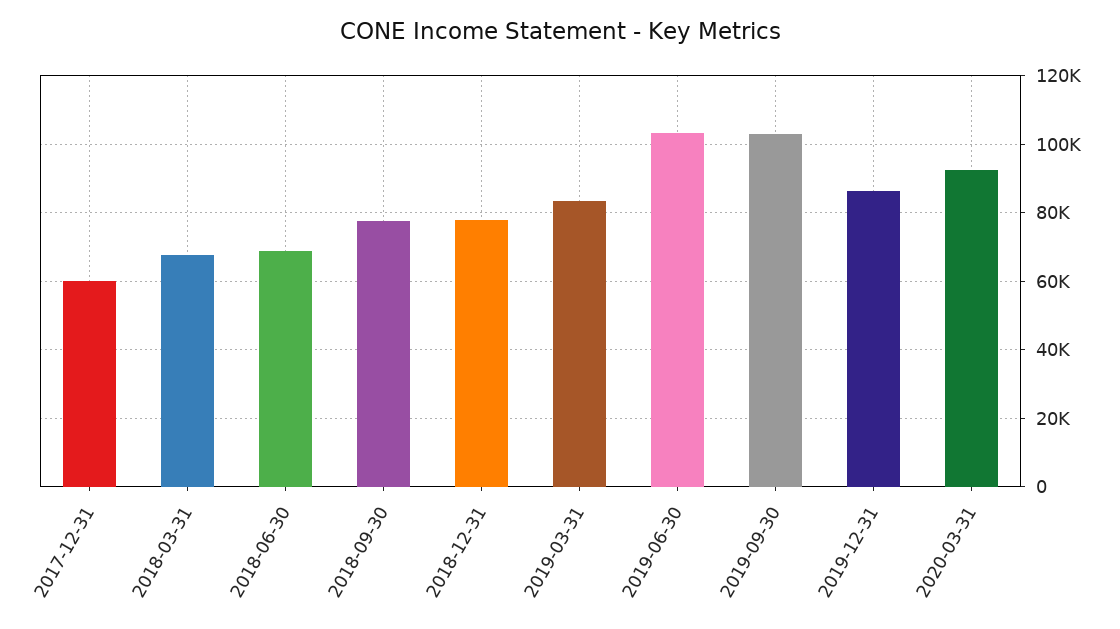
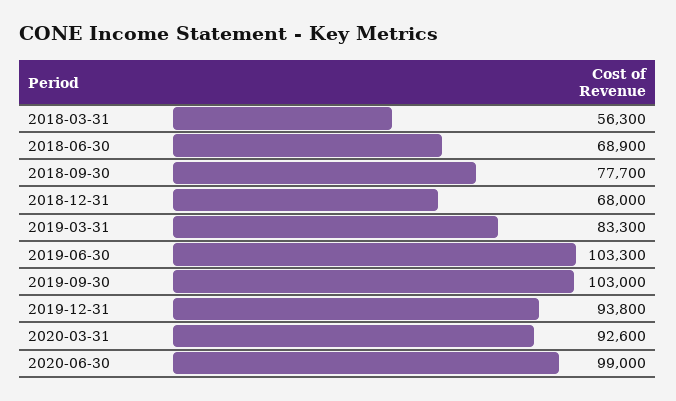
2017-12-31: 60000 -> none
2018-03-31: 68000 -> 56300
2018-12-31: 78000 -> 68000
2019-12-31: 86000 -> 93800
2020-06-30: none -> 99000

